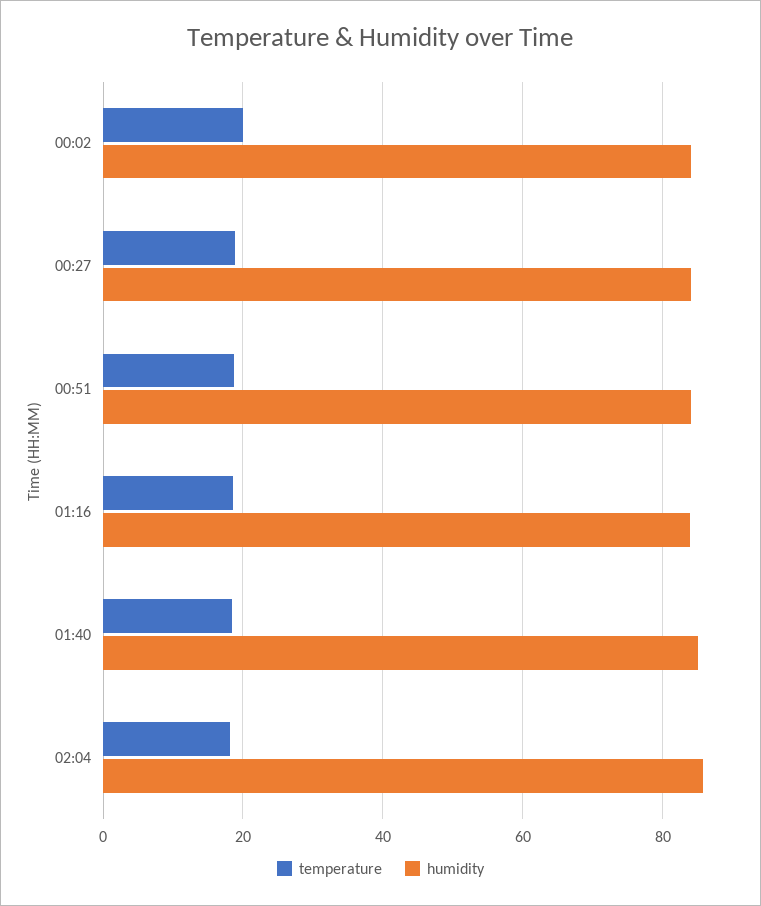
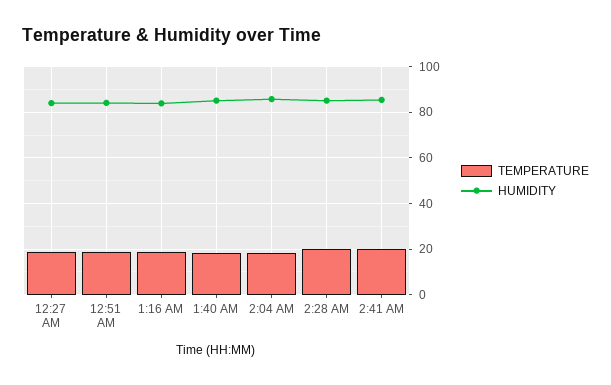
temperature, 00:02: 20 -> none
humidity, 00:02: 84 -> none
temperature, 2:28 AM: none -> 20
humidity, 2:28 AM: none -> 85
temperature, 2:41 AM: none -> 20
humidity, 2:41 AM: none -> 85

